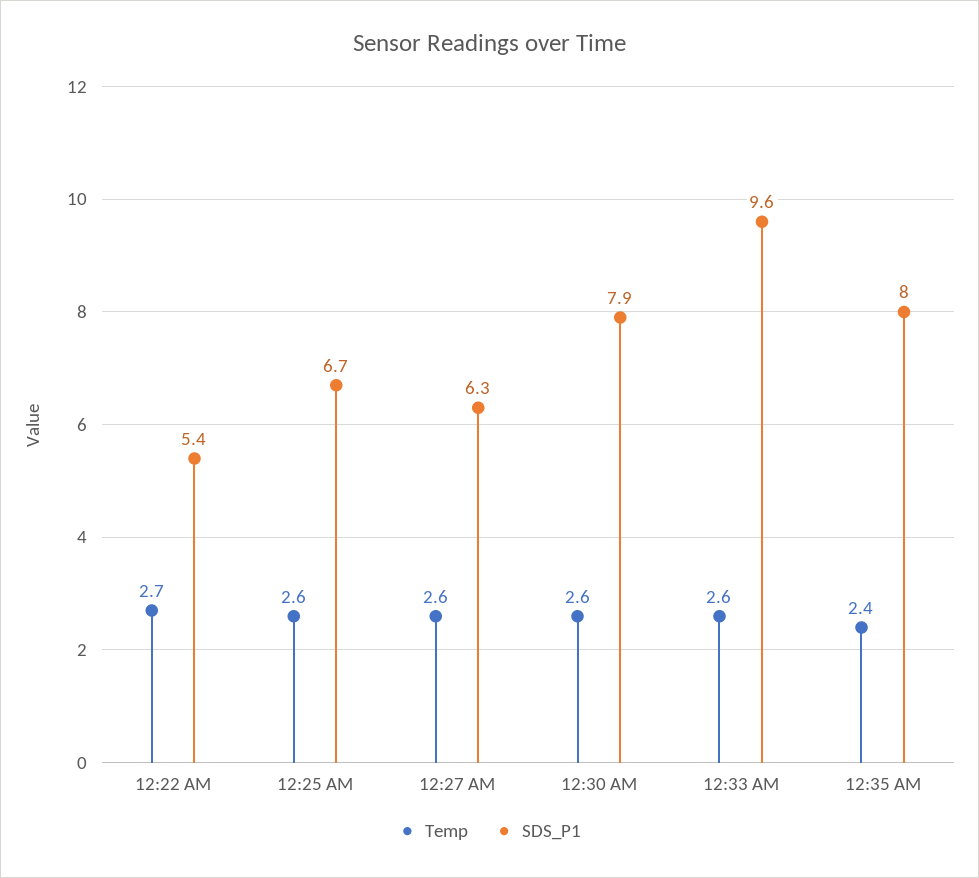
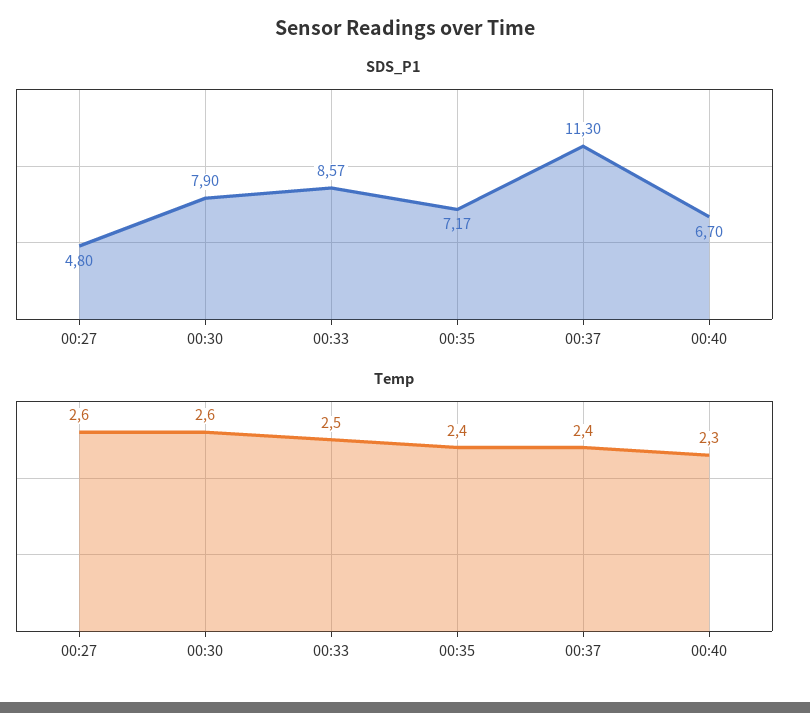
Temp, 12:22 AM: 2.7 -> none
SDS_P1, 12:22 AM: 5.4 -> none
Temp, 12:25 AM: 2.6 -> none
SDS_P1, 12:25 AM: 6.7 -> none
SDS_P1, 12:27 AM: 6.3 -> 4.8
Temp, 12:33 AM: 2.6 -> 2.5
SDS_P1, 12:33 AM: 9.6 -> 8.57
SDS_P1, 12:35 AM: 8 -> 7.17
SDS_P1, 00:37: none -> 11.3
SDS_P1, 00:40: none -> 6.7
Temp, 00:37: none -> 2.4
Temp, 00:40: none -> 2.3

